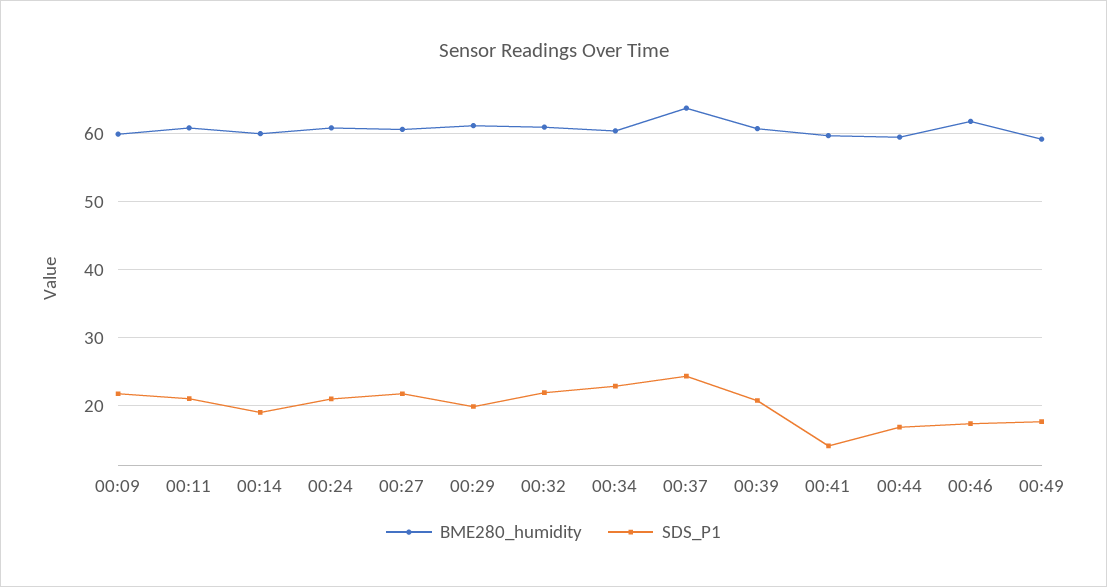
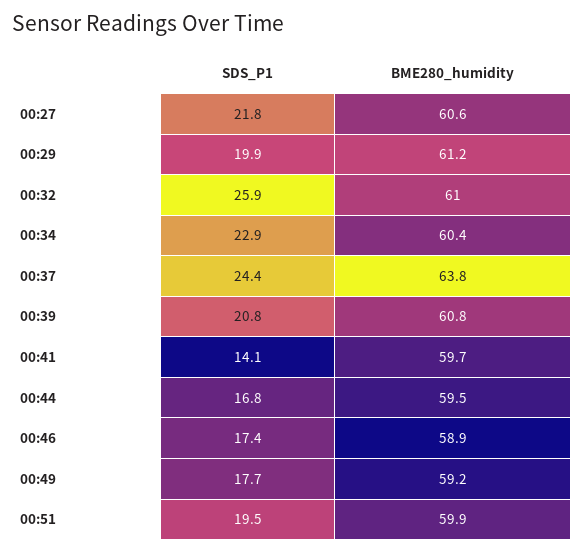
BME280_humidity, 00:09: 60 -> none
SDS_P1, 00:09: 22 -> none
BME280_humidity, 00:11: 61 -> none
SDS_P1, 00:11: 21 -> none
BME280_humidity, 00:14: 60 -> none
SDS_P1, 00:14: 19 -> none
BME280_humidity, 00:24: 61 -> none
SDS_P1, 00:24: 21 -> none
SDS_P1, 00:32: 22 -> 25.9
BME280_humidity, 00:46: 62 -> 58.9
SDS_P1, 00:51: none -> 19.5
BME280_humidity, 00:51: none -> 59.9

